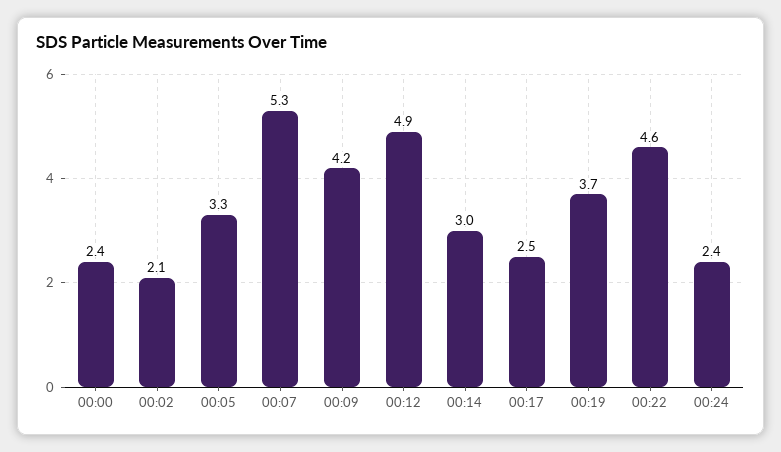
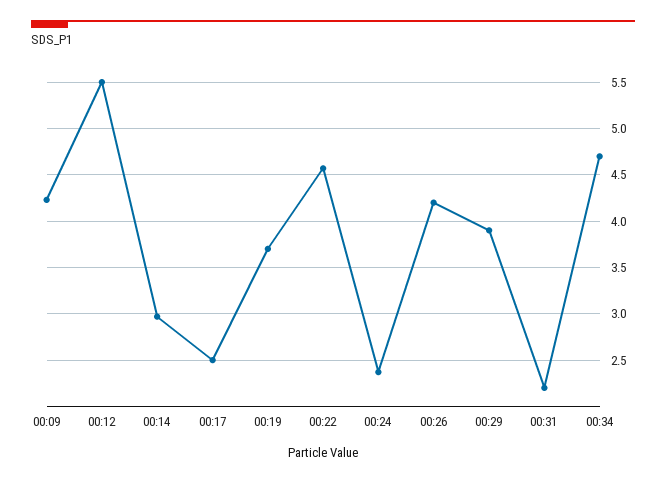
00:00: 2.4 -> none
00:02: 2.1 -> none
00:05: 3.3 -> none
00:07: 5.3 -> none
00:12: 4.9 -> 5.5
00:26: none -> 4.2
00:29: none -> 3.9
00:31: none -> 2.2
00:34: none -> 4.7

